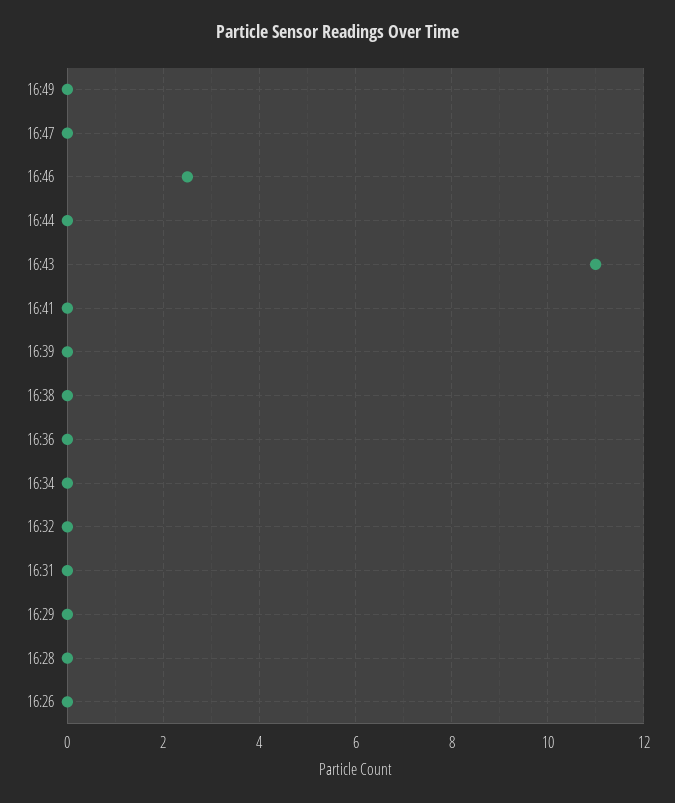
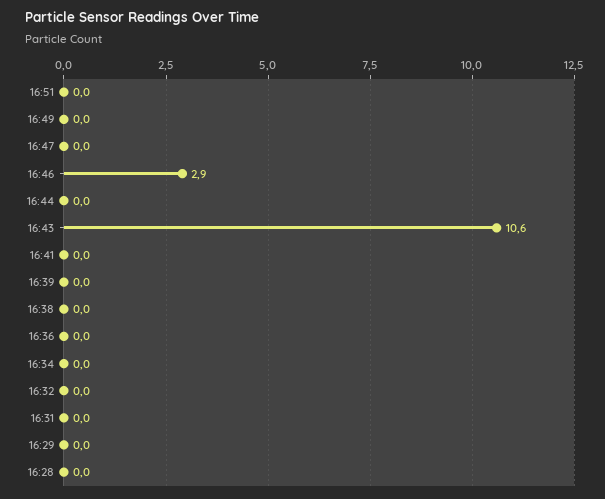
16:46: 2.5 -> 2.9
16:43: 11 -> 10.6
16:26: 0 -> none
16:51: none -> 0

